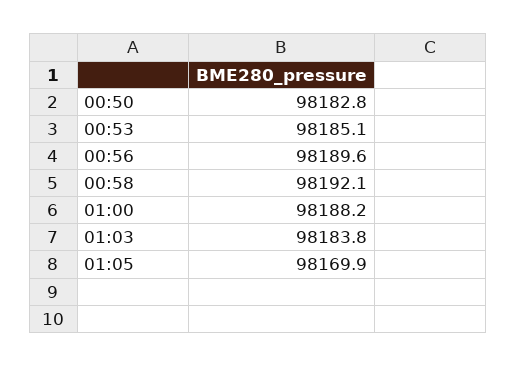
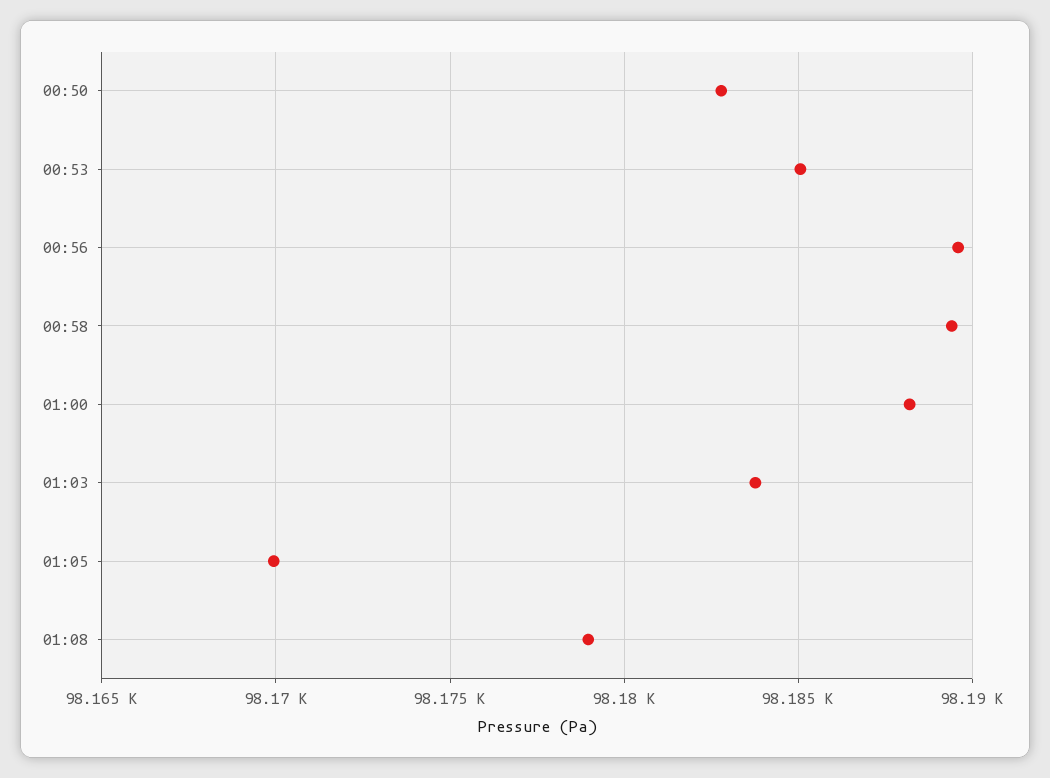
00:58: 98192.1 -> 98189.5
01:08: none -> 98179

